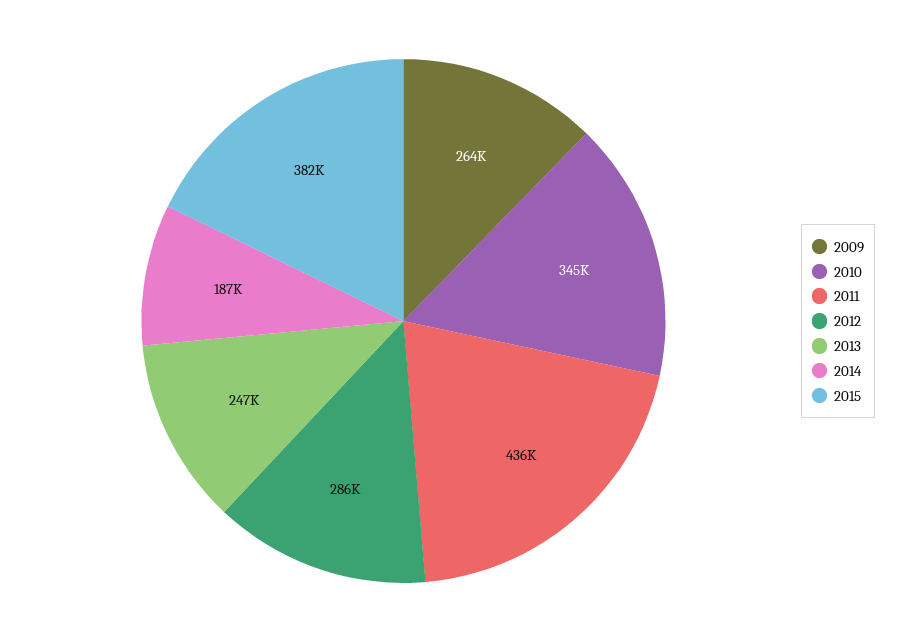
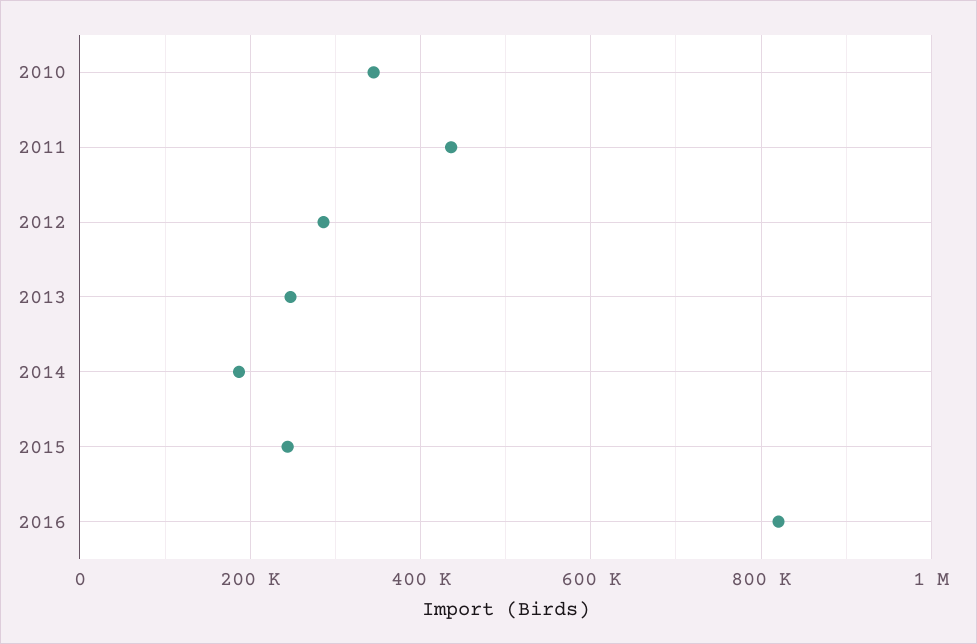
2009: 264000 -> none
2015: 382000 -> 240000
2016: none -> 820000

